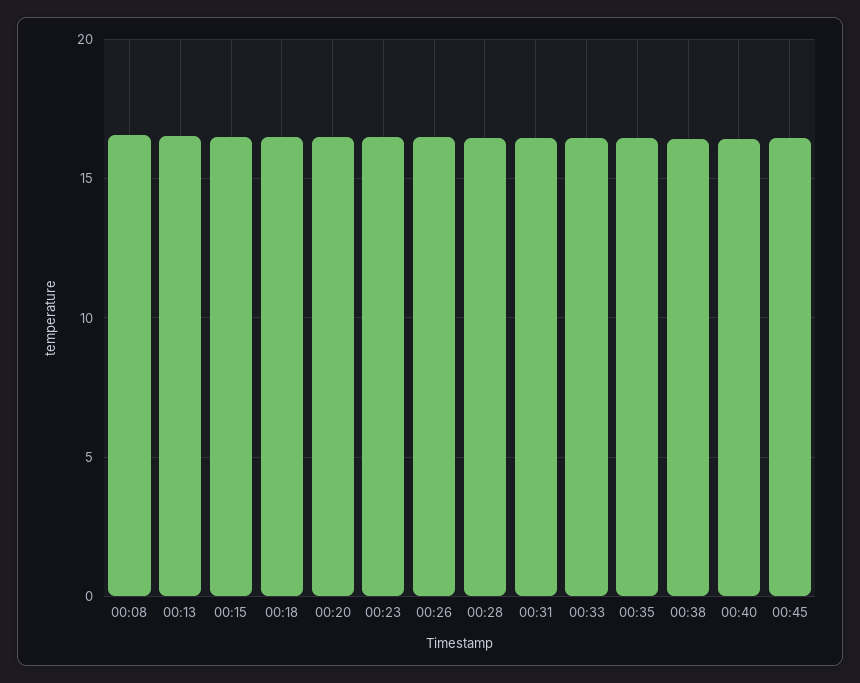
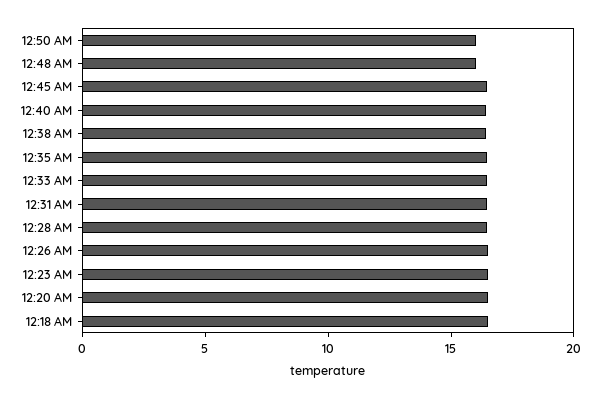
00:08: 16.5 -> none
00:13: 16.5 -> none
00:15: 16.5 -> none
12:50 AM: none -> 16
12:48 AM: none -> 16

